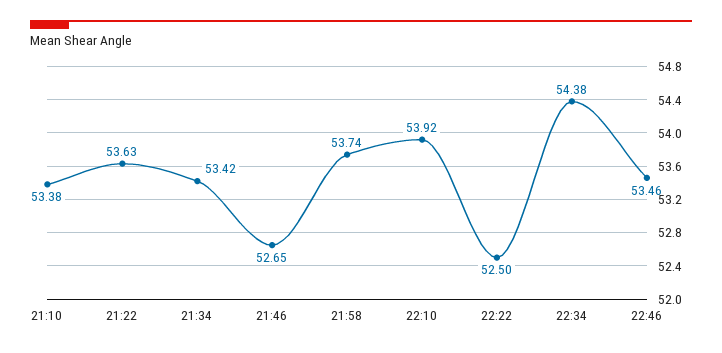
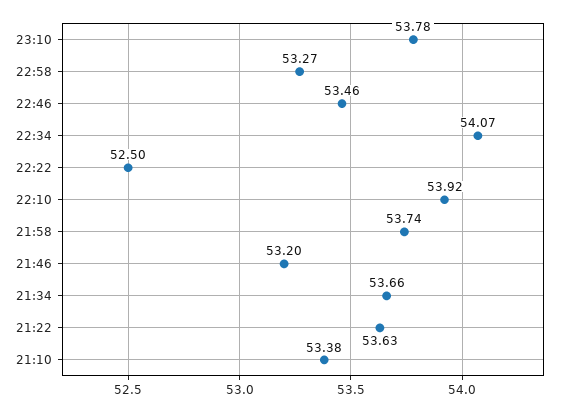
21:34: 53.42 -> 53.66
21:46: 52.65 -> 53.2
22:34: 54.38 -> 54.07
23:10: none -> 53.78
22:58: none -> 53.27

